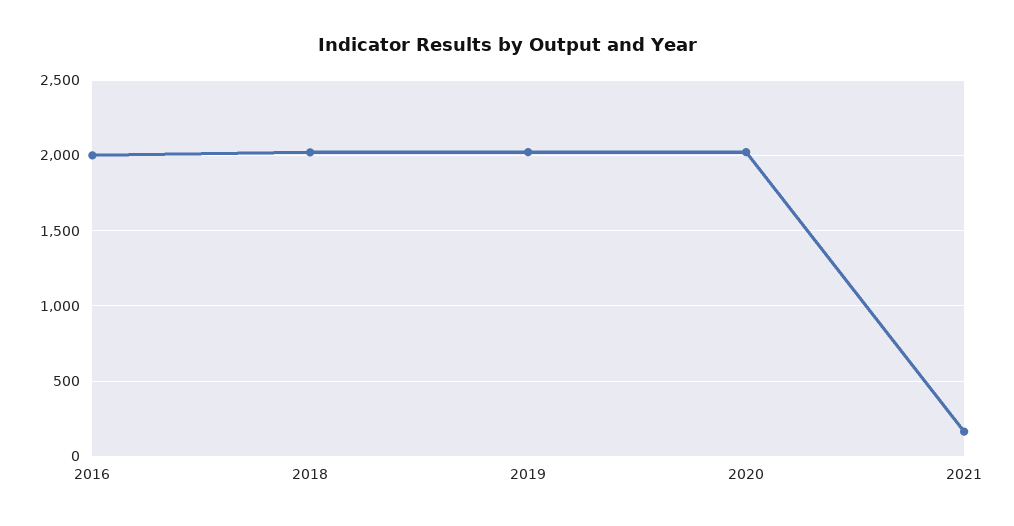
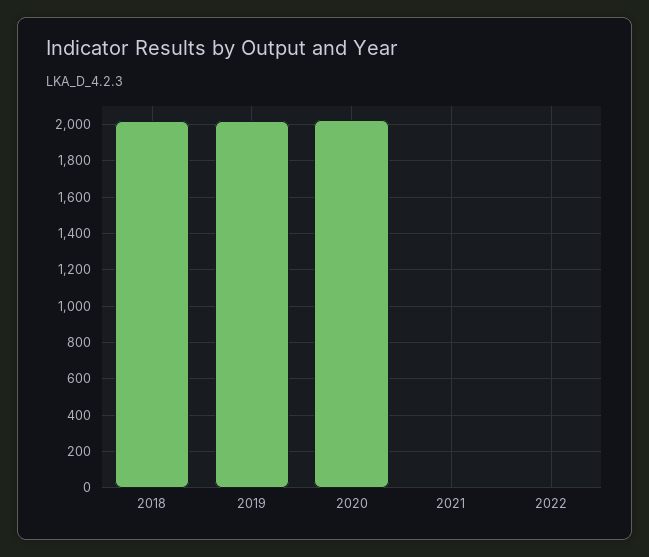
2016: 2000 -> none
2021: 150 -> 0
2022: none -> 0

